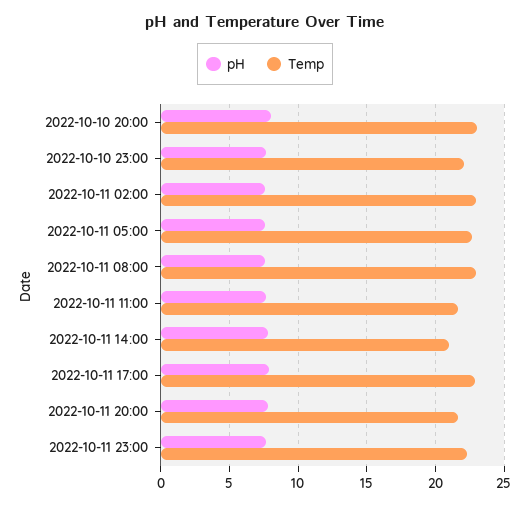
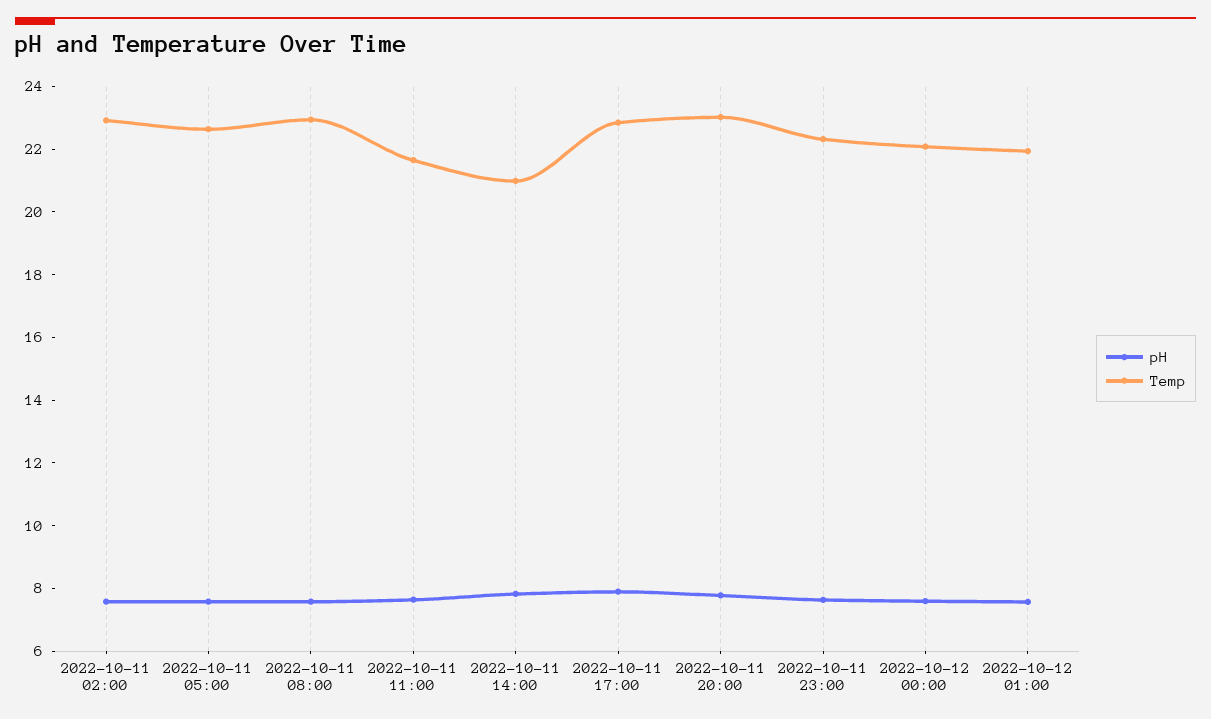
pH, 2022-10-10 20:00: 8 -> none
Temp, 2022-10-10 20:00: 23 -> none
pH, 2022-10-10 23:00: 7.5 -> none
Temp, 2022-10-10 23:00: 22 -> none
Temp, 2022-10-11 20:00: 21.5 -> 23
pH, 2022-10-12 00:00: none -> 7.5
Temp, 2022-10-12 00:00: none -> 22
pH, 2022-10-12 01:00: none -> 7.5
Temp, 2022-10-12 01:00: none -> 22

